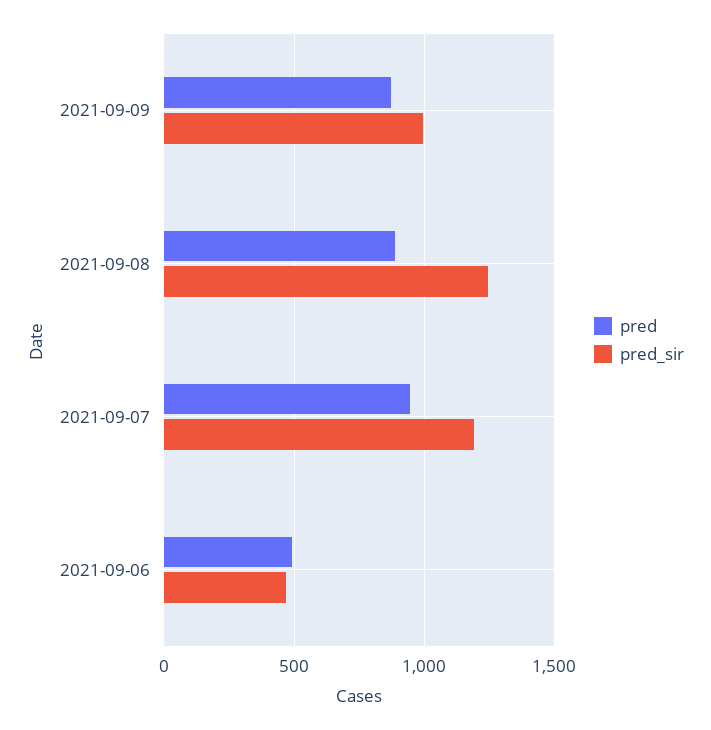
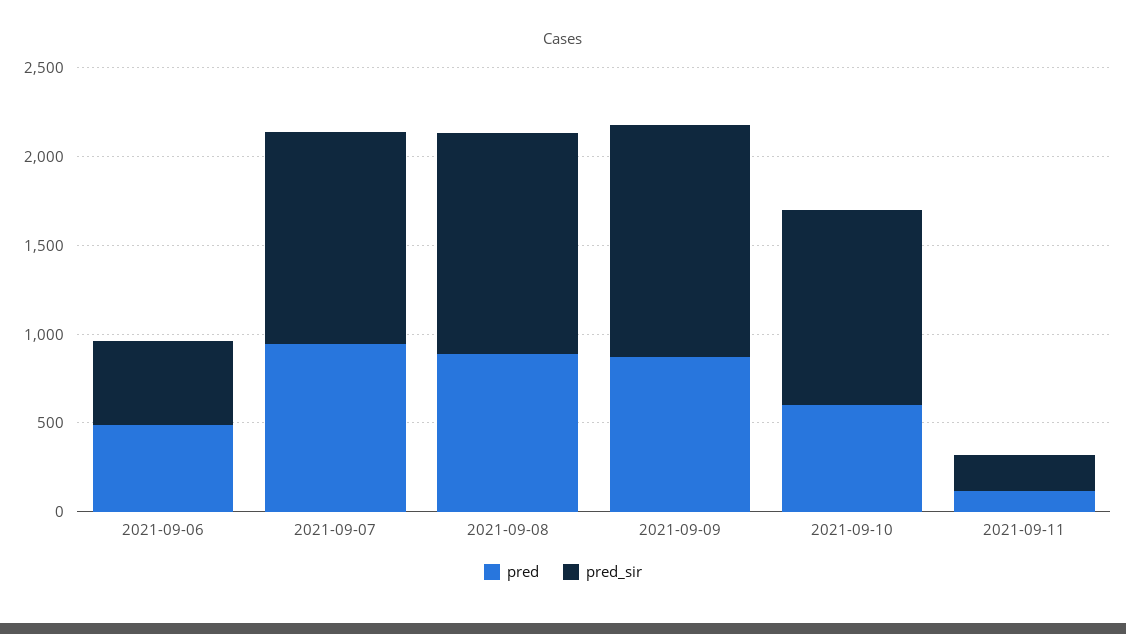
pred_sir, 2021-09-09: 1000 -> 1300
pred, 2021-09-10: none -> 600
pred_sir, 2021-09-10: none -> 1100
pred, 2021-09-11: none -> 100
pred_sir, 2021-09-11: none -> 200

